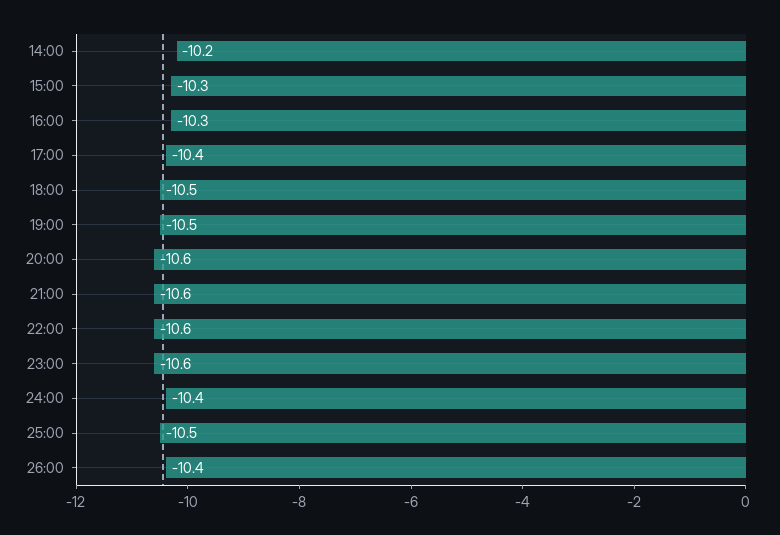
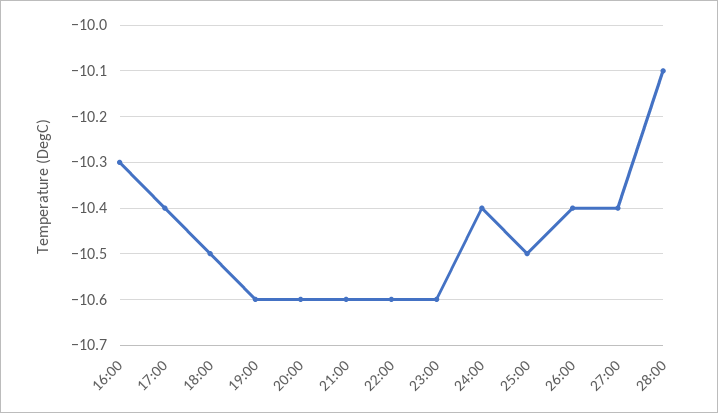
14:00: -10.2 -> none
15:00: -10.3 -> none
19:00: -10.5 -> -10.6
27:00: none -> -10.4
28:00: none -> -10.1

